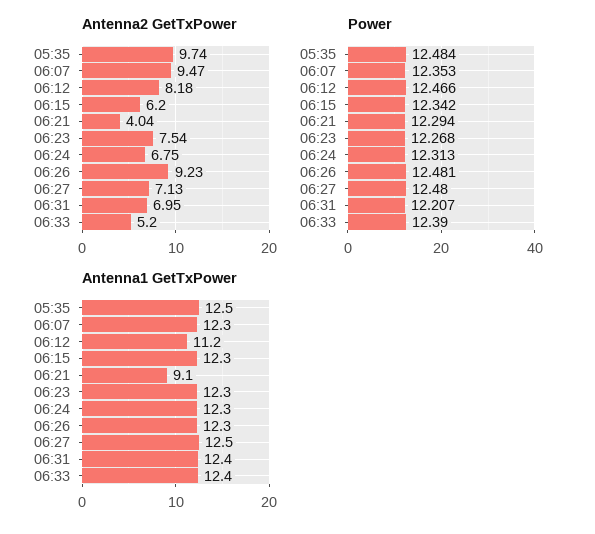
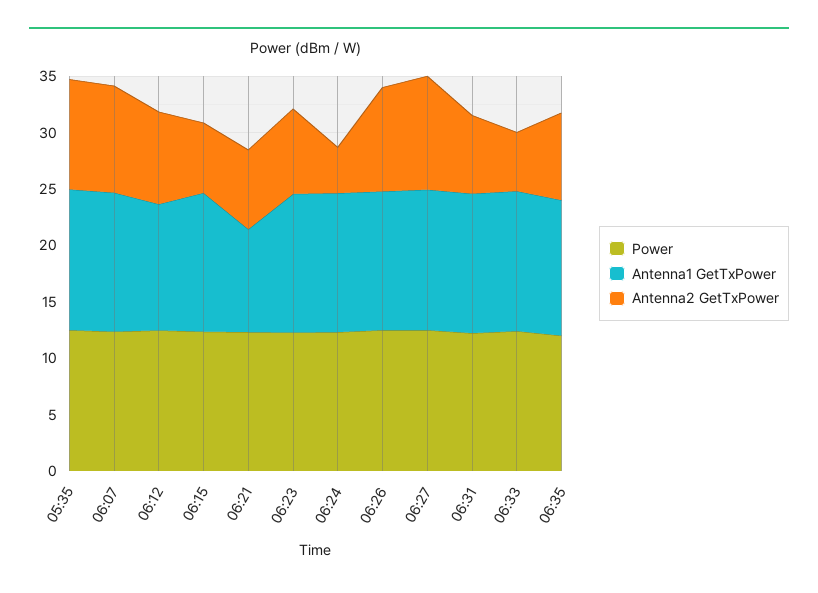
Antenna2 GetTxPower, 06:21: 4.04 -> 7
Antenna2 GetTxPower, 06:24: 6.75 -> 4
Antenna2 GetTxPower, 06:27: 7.13 -> 10
Power, 06:35: none -> 12
Antenna1 GetTxPower, 06:35: none -> 12
Antenna2 GetTxPower, 06:35: none -> 8

